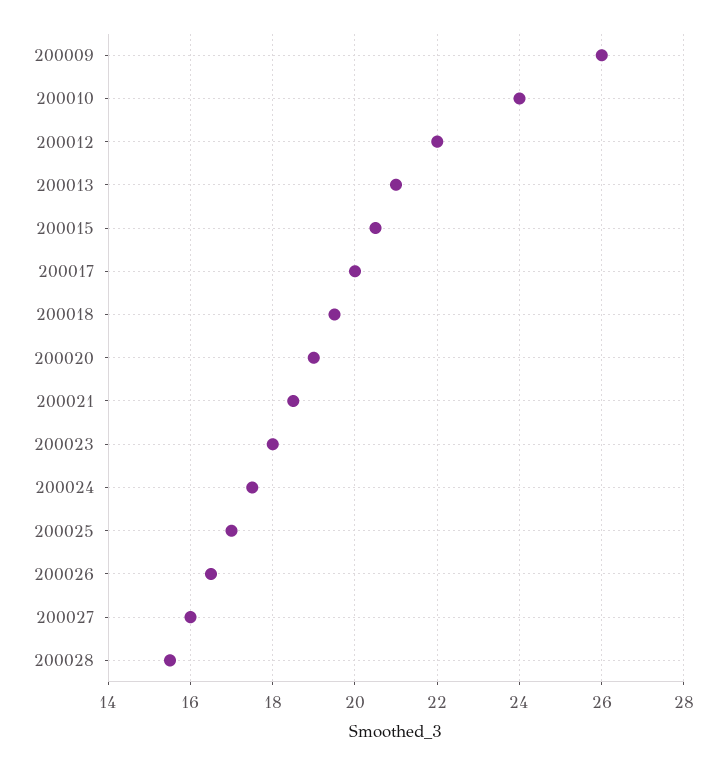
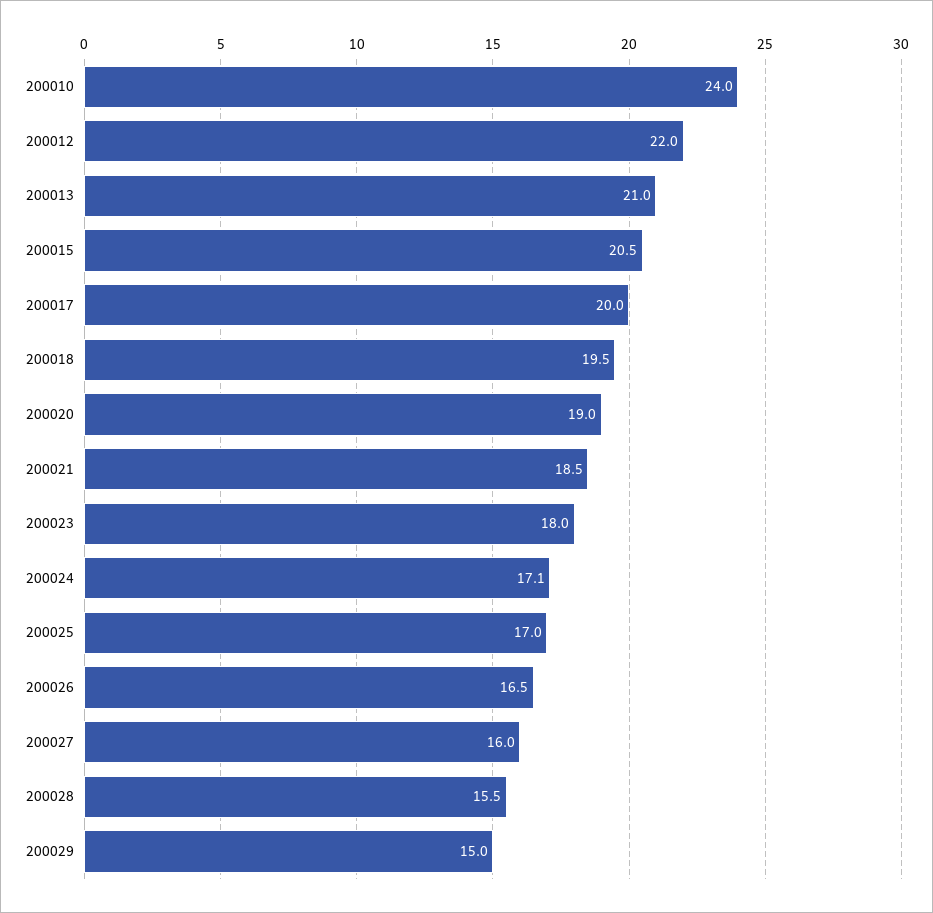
200009: 26 -> none
200024: 17.5 -> 17.1
200029: none -> 15

